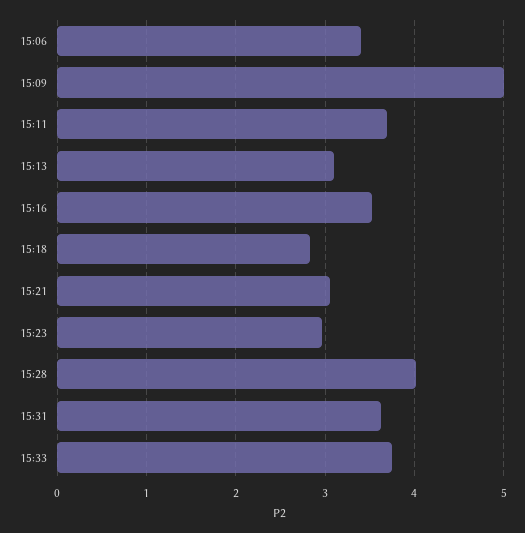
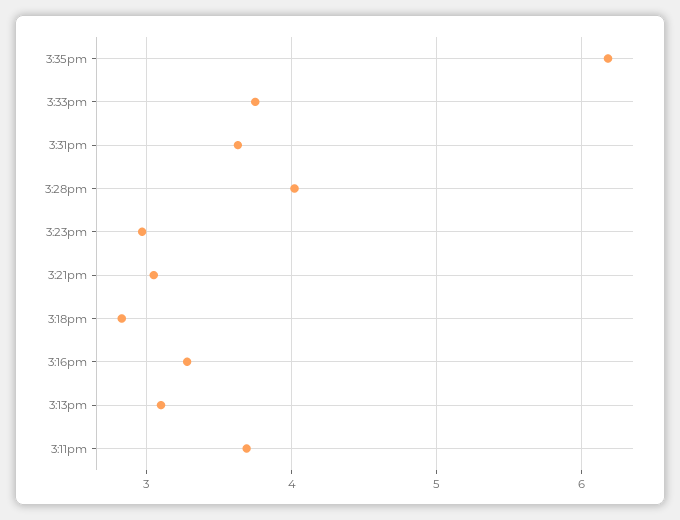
15:06: 3.4 -> none
15:09: 5 -> none
15:16: 3.5 -> 3.3
3:35pm: none -> 6.2

